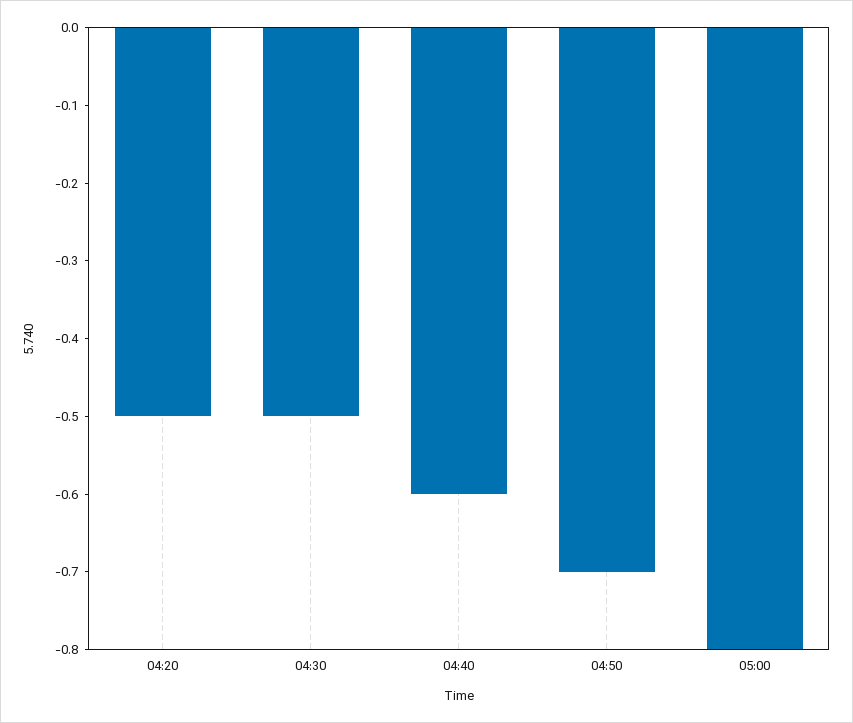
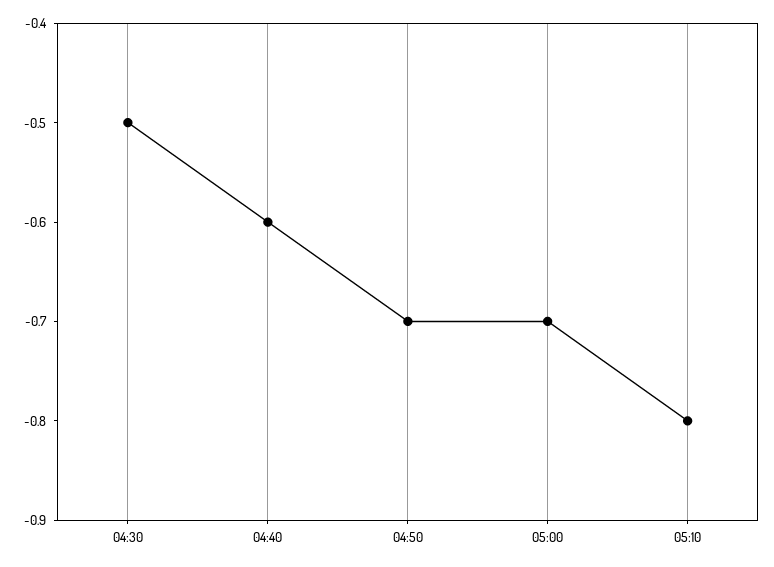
04:20: -0.5 -> none
05:00: -0.8 -> -0.7
05:10: none -> -0.8

